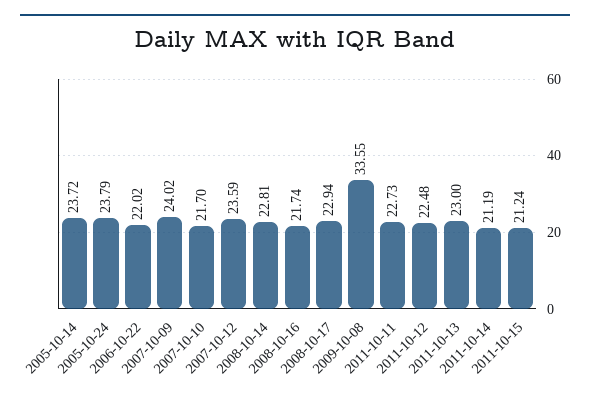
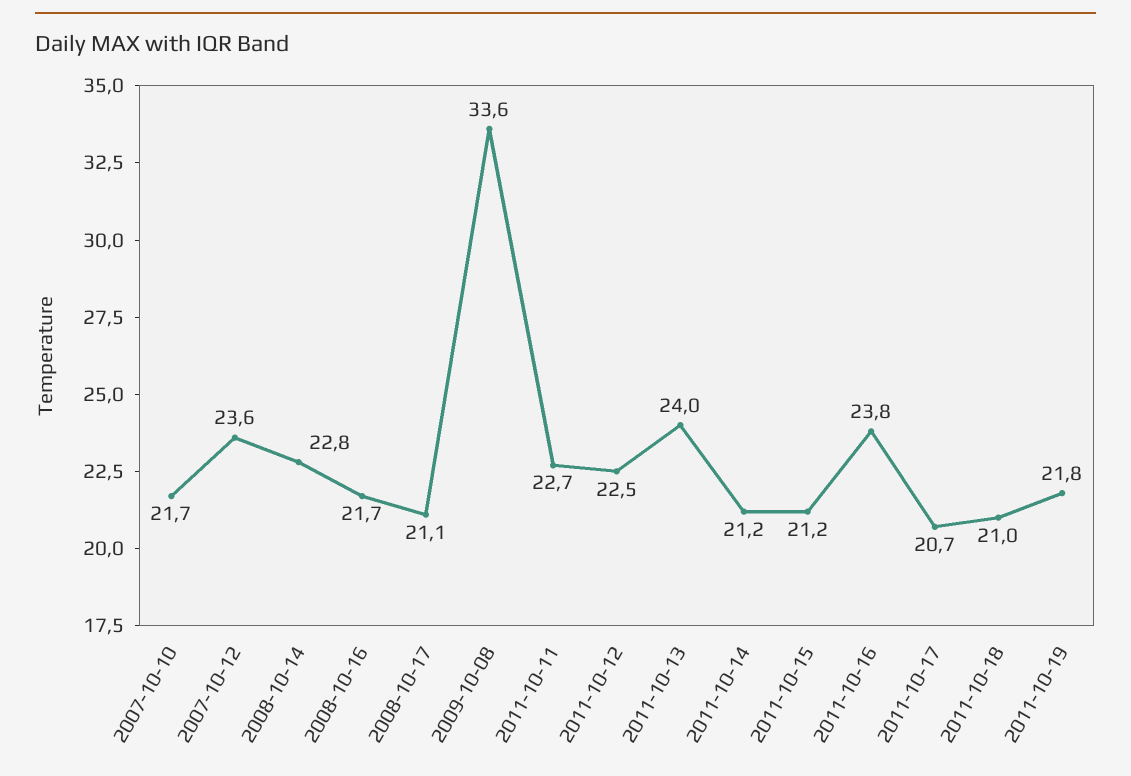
2005-10-14: 23.72 -> none
2005-10-24: 23.79 -> none
2006-10-22: 22.02 -> none
2007-10-09: 24.02 -> none
2008-10-17: 22.94 -> 21.1
2011-10-13: 23 -> 24
2011-10-16: none -> 23.8
2011-10-17: none -> 20.7
2011-10-18: none -> 21
2011-10-19: none -> 21.8

